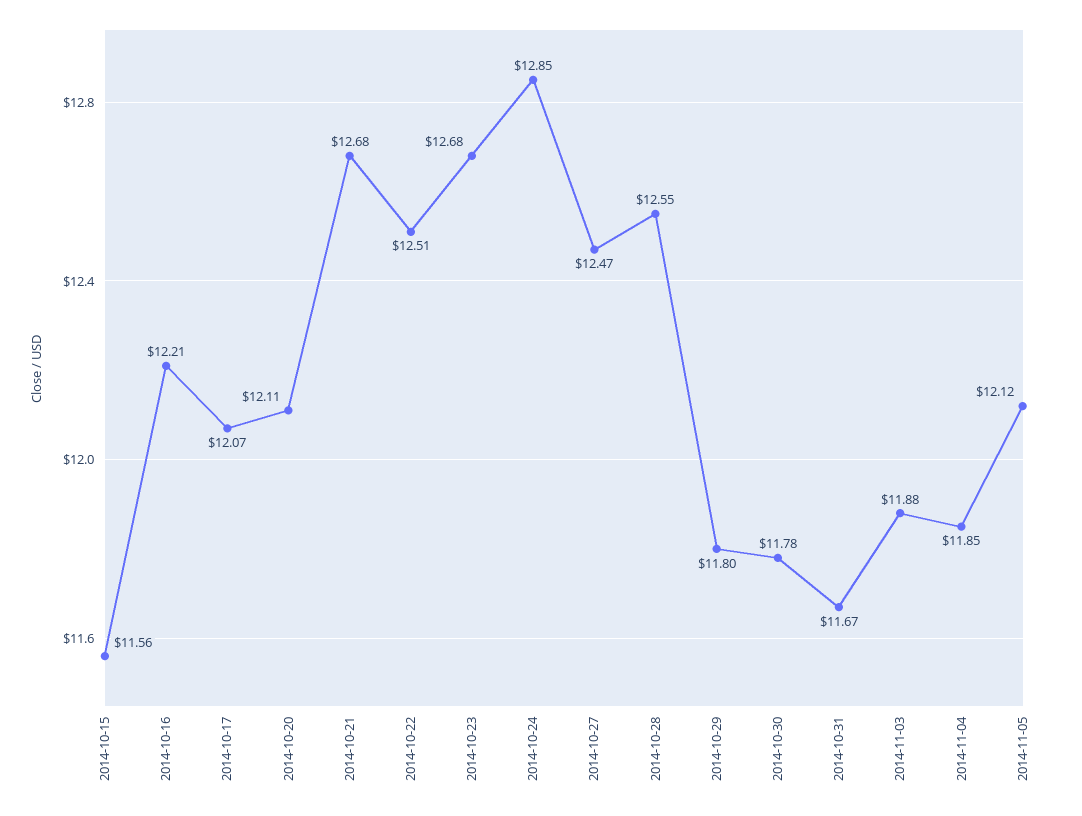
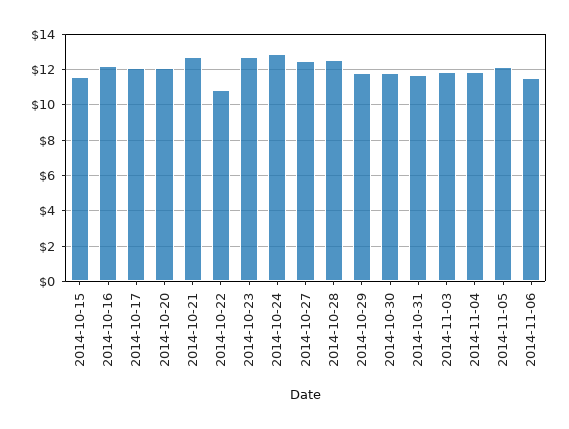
2014-10-22: 12.51 -> 11
2014-11-06: none -> 11.5

